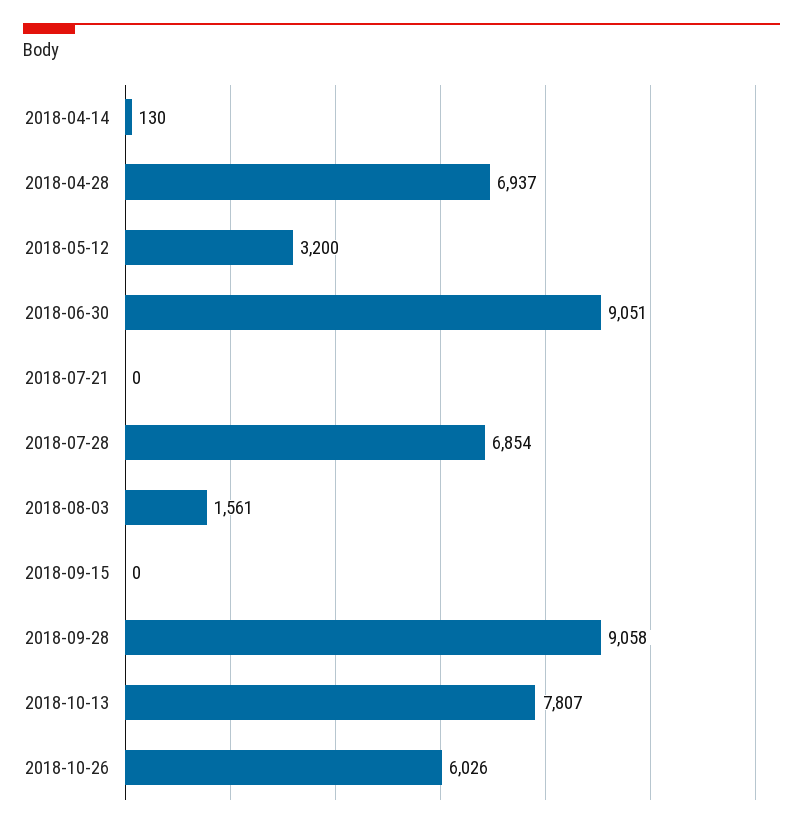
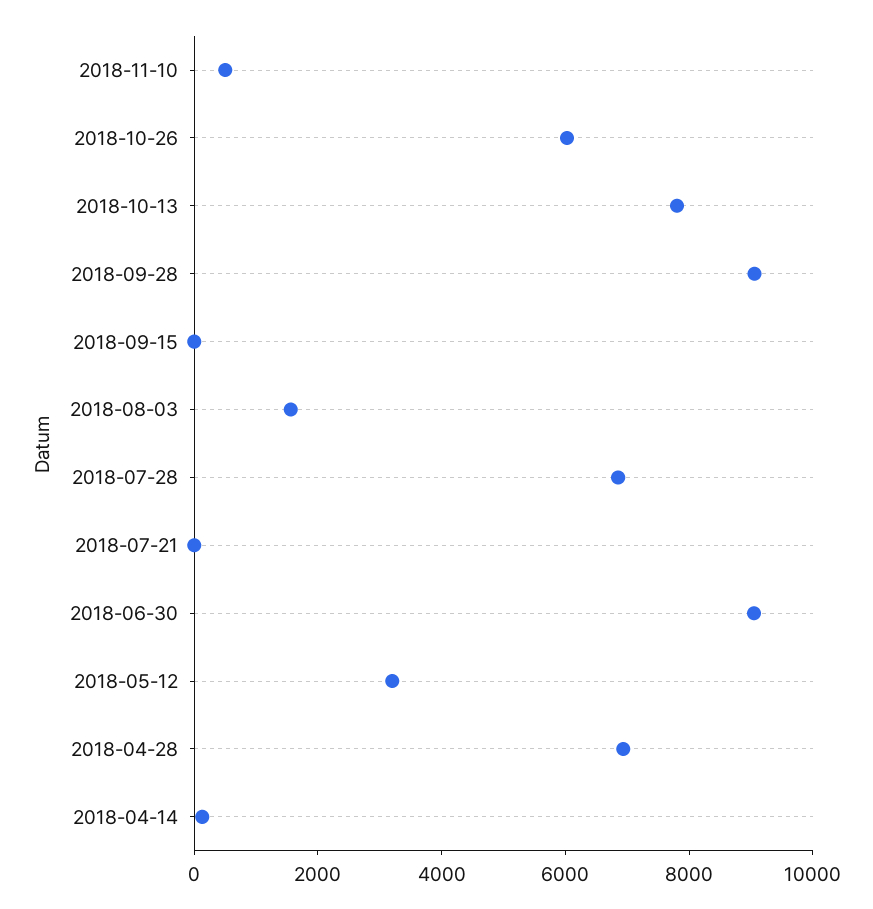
2018-11-10: none -> 500

